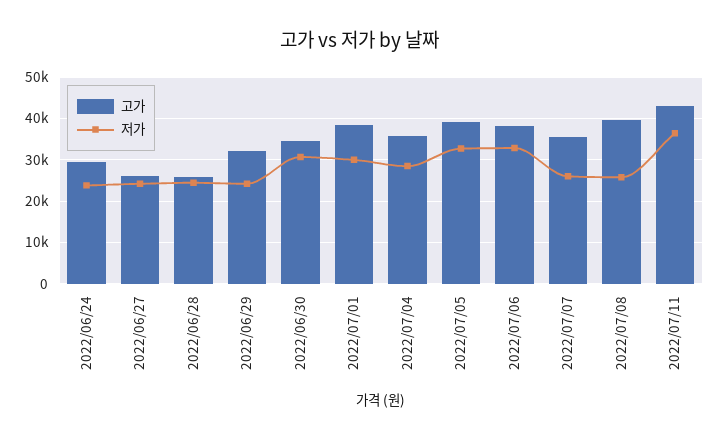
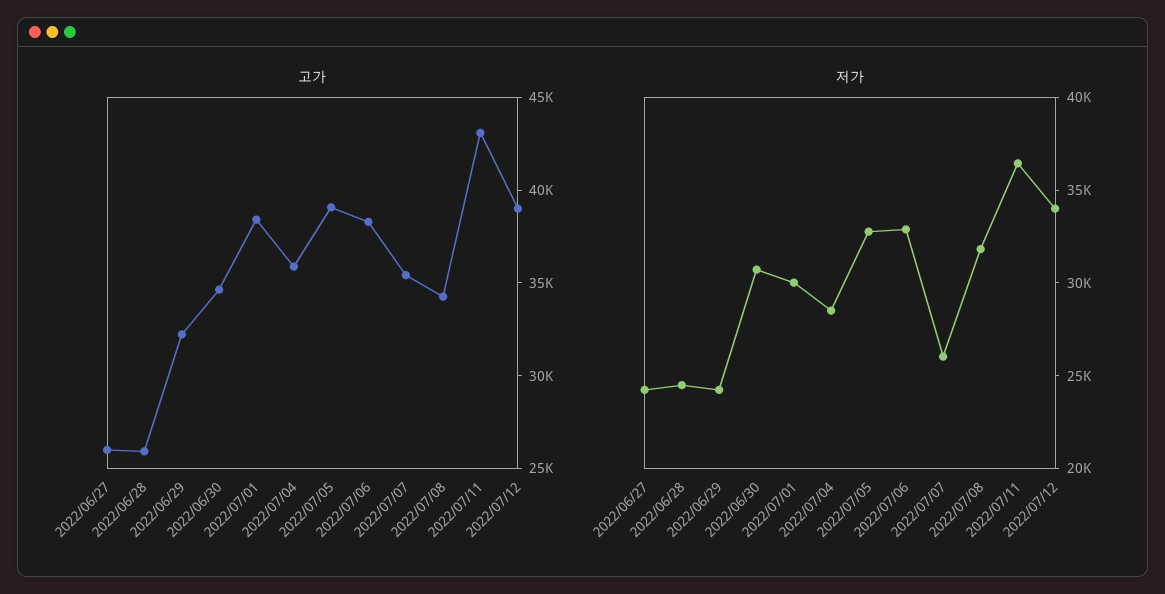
고가, 2022/06/24: 30000 -> none
저가, 2022/06/24: 24000 -> none
고가, 2022/07/08: 40000 -> 34000
저가, 2022/07/08: 26000 -> 32000
고가, 2022/07/12: none -> 39000
저가, 2022/07/12: none -> 34000

